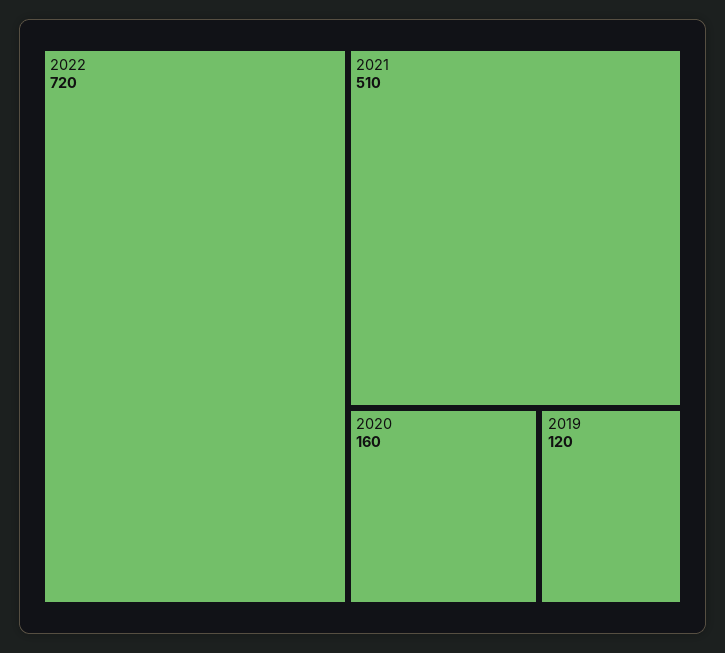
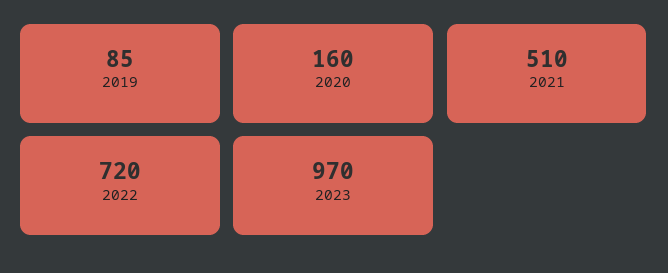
2019: 120 -> 85
2023: none -> 970

